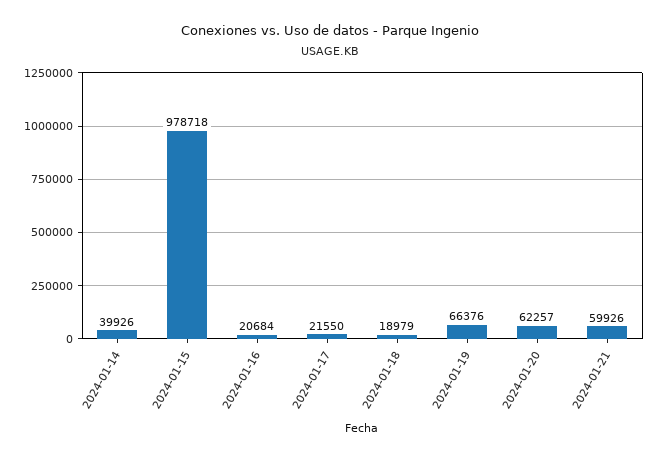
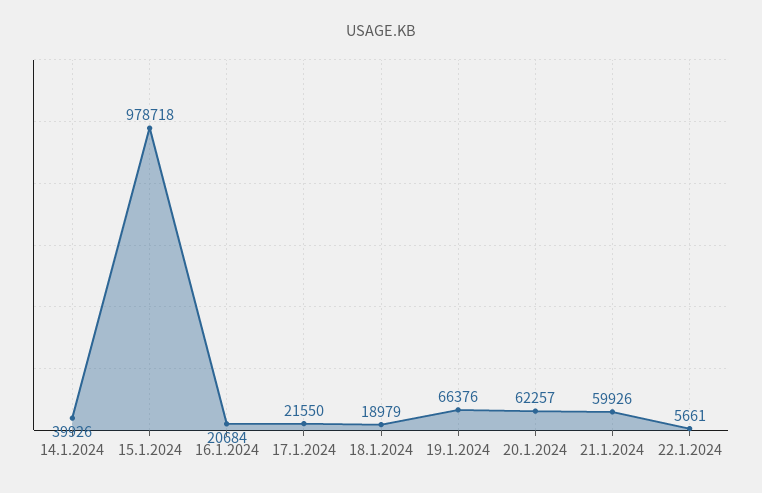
22.1.2024: none -> 5661

